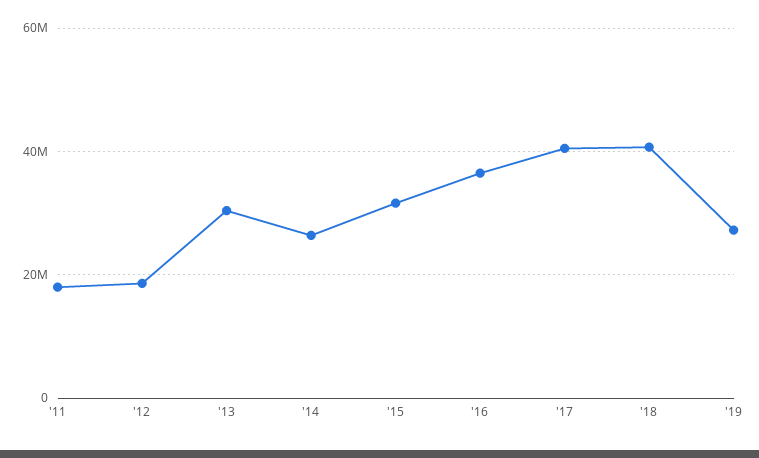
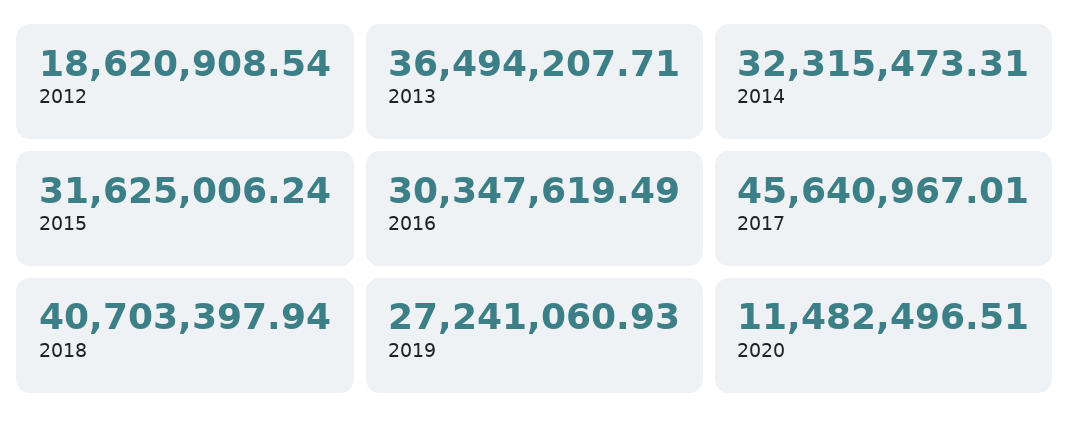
'11: 18000000 -> none
'13: 30000000 -> 36494207.71
'14: 26000000 -> 32315473.31
'16: 36000000 -> 30347619.49
'17: 40000000 -> 45640967.01
2020: none -> 11482496.51

